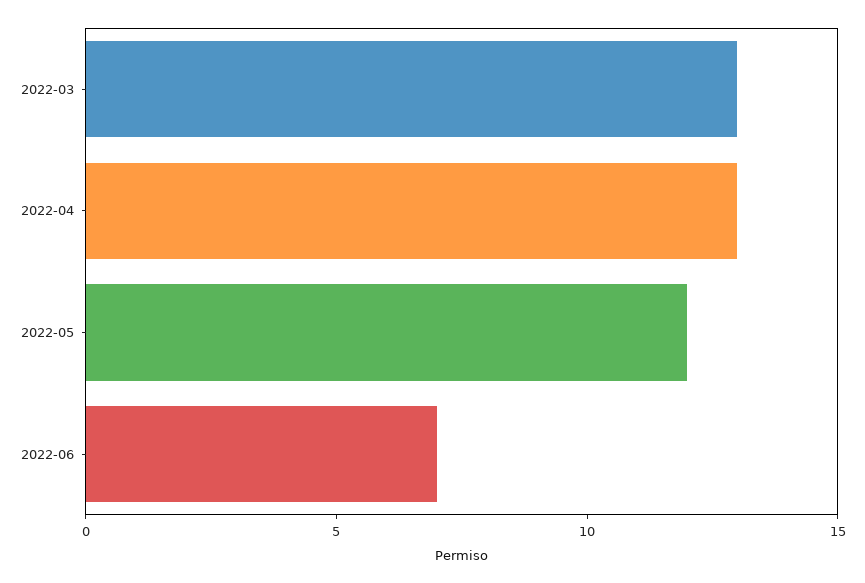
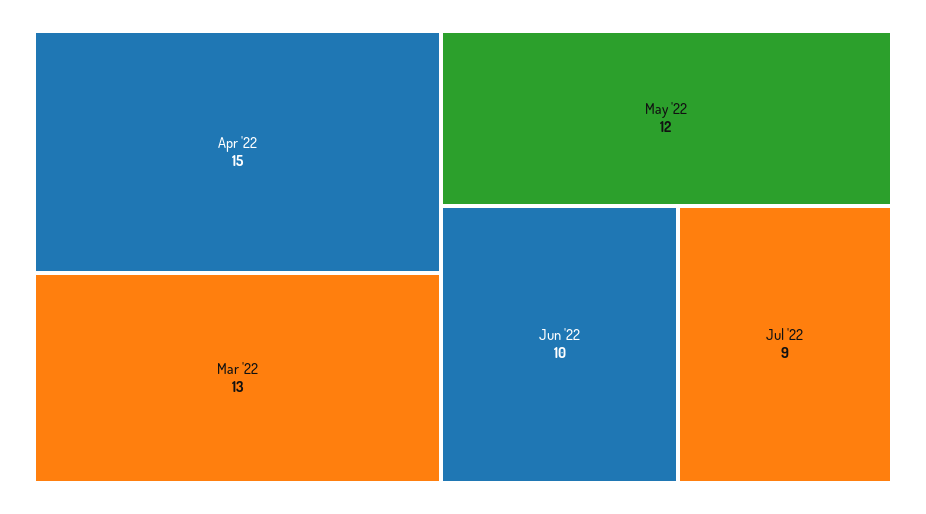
2022-04: 13 -> 15
2022-06: 7 -> 10
Jul '22: none -> 9

